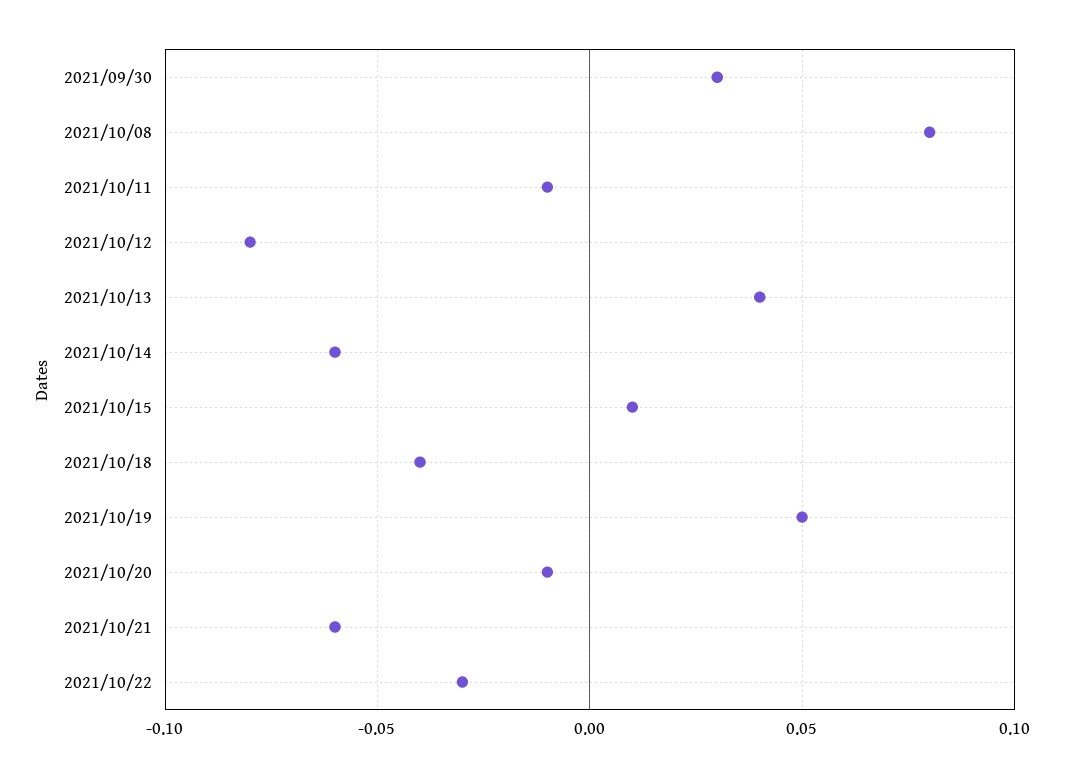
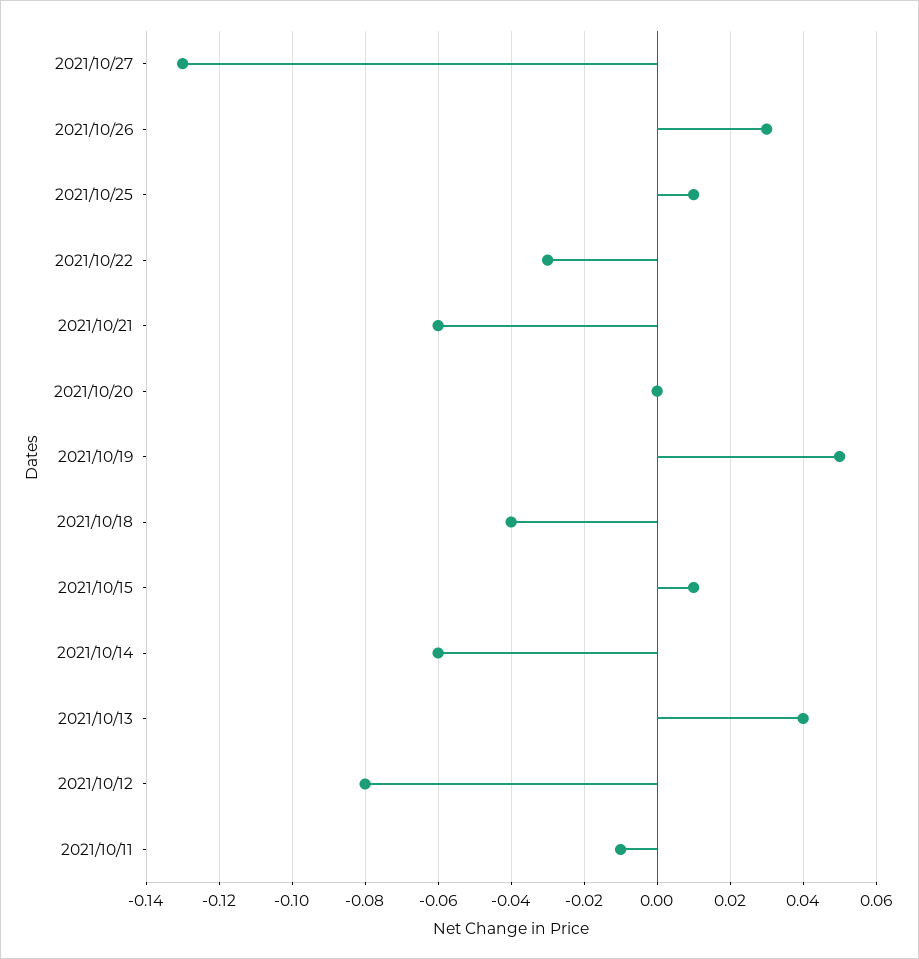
2021/09/30: 0.03 -> none
2021/10/08: 0.08 -> none
2021/10/20: -0.01 -> 0
2021/10/27: none -> -0.13
2021/10/26: none -> 0.03
2021/10/25: none -> 0.01

